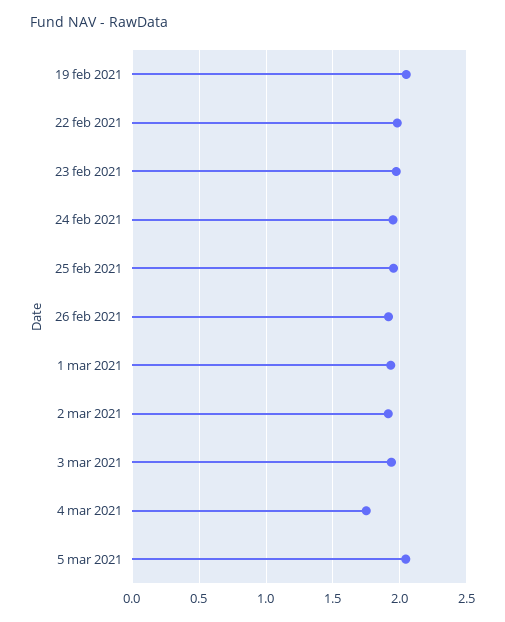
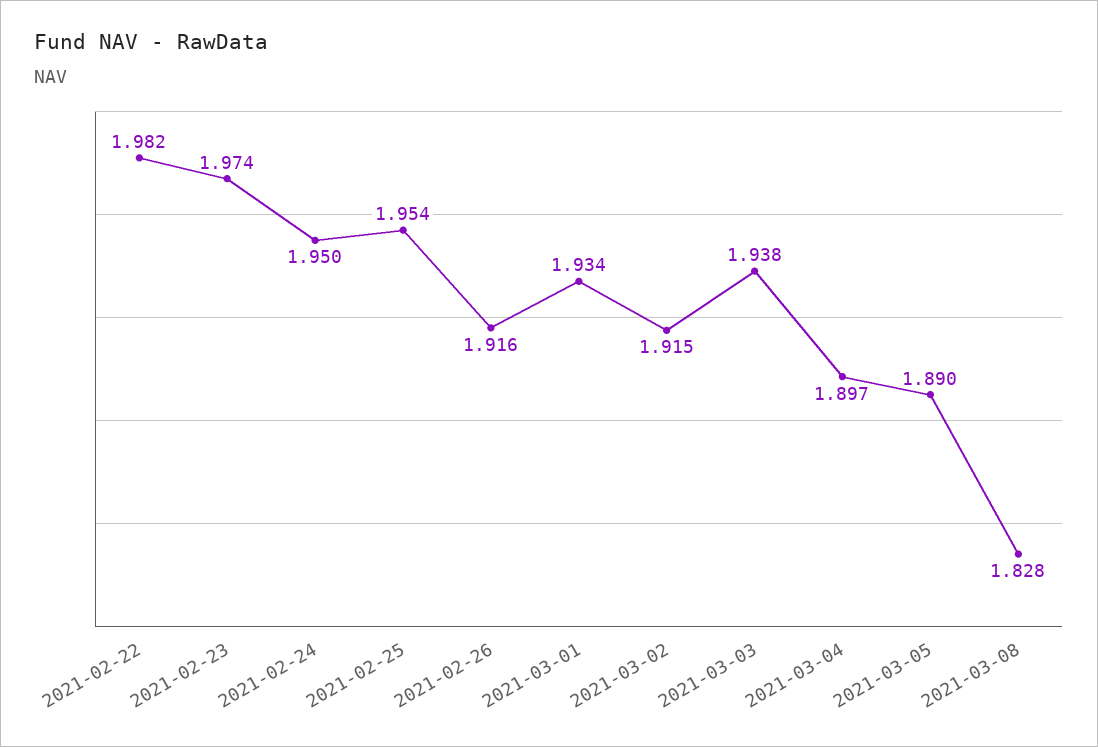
19 feb 2021: 2.05 -> none
4 mar 2021: 1.75 -> 1.897
5 mar 2021: 2.05 -> 1.89
2021-03-08: none -> 1.828

